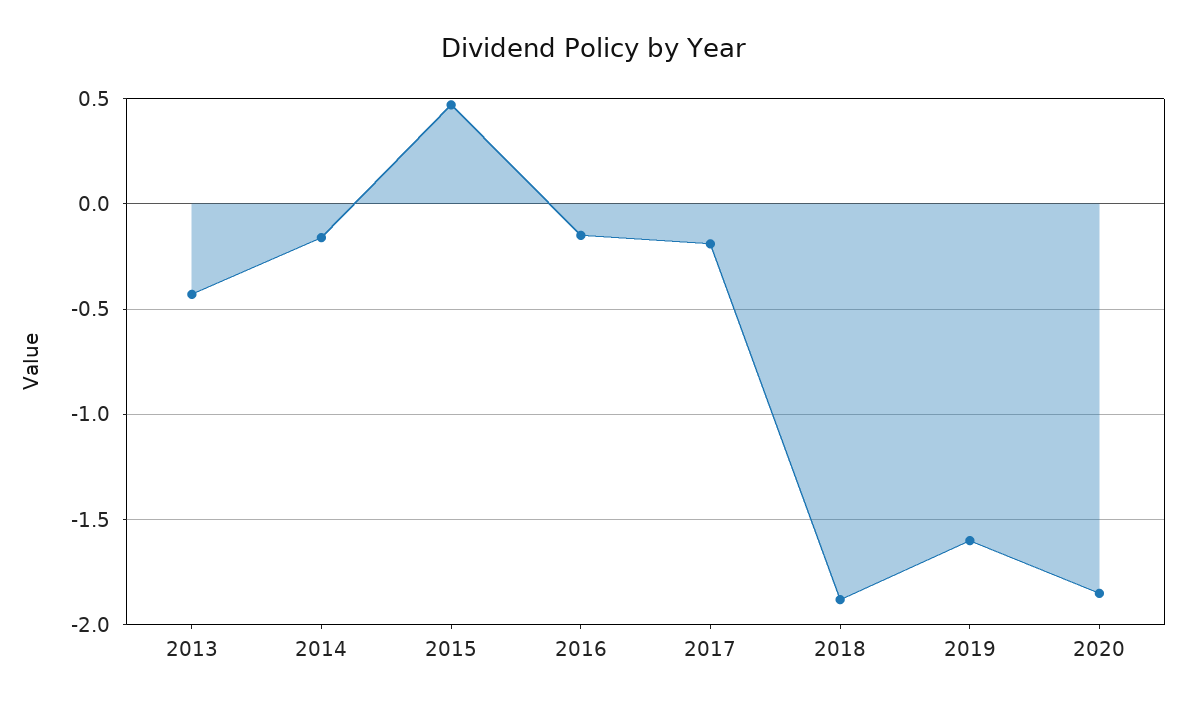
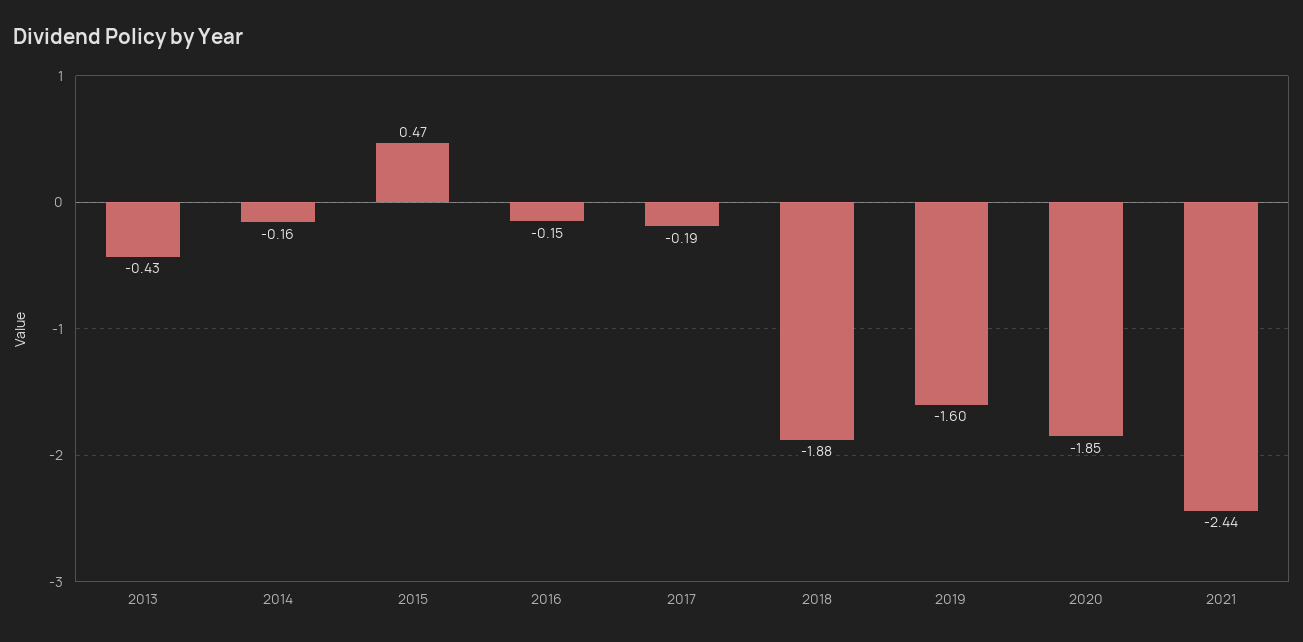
2021: none -> -2.44

